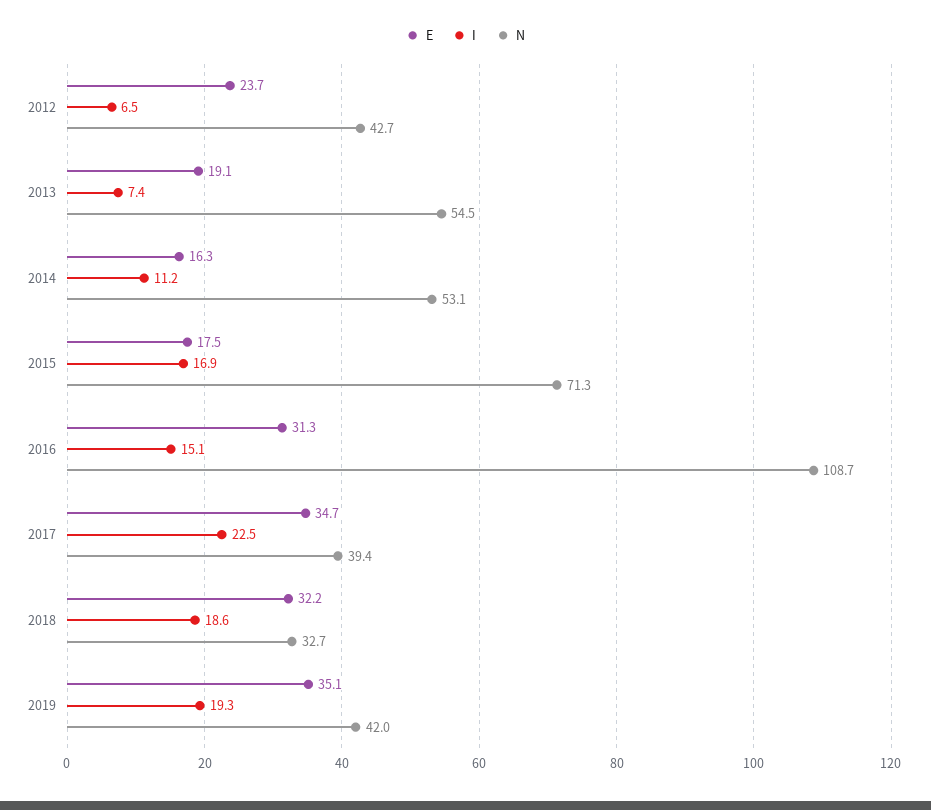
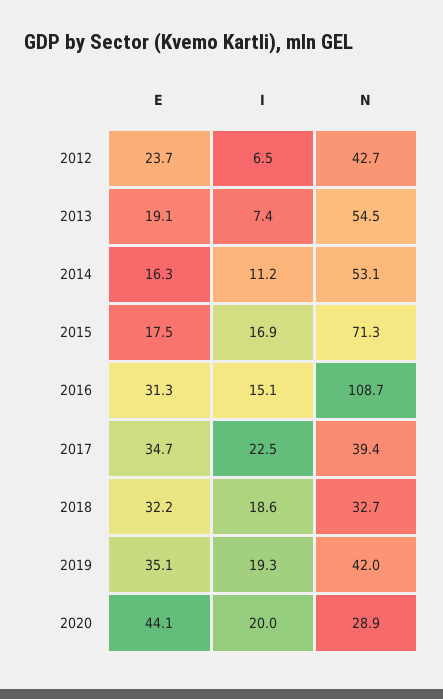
E, 2020: none -> 44.1
I, 2020: none -> 20
N, 2020: none -> 28.9

